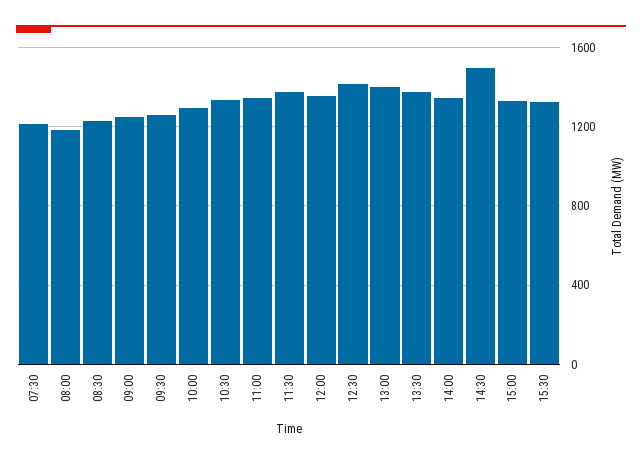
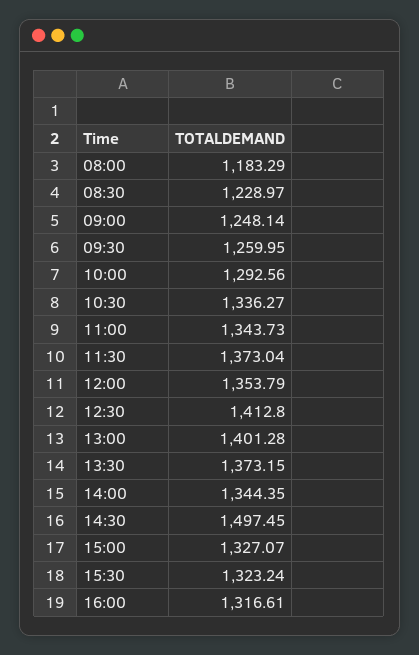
07:30: 1200 -> none
16:00: none -> 1316.61

